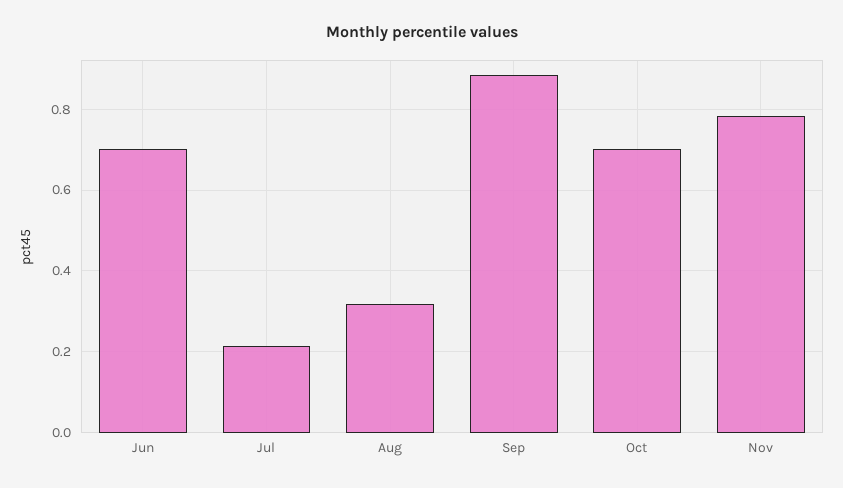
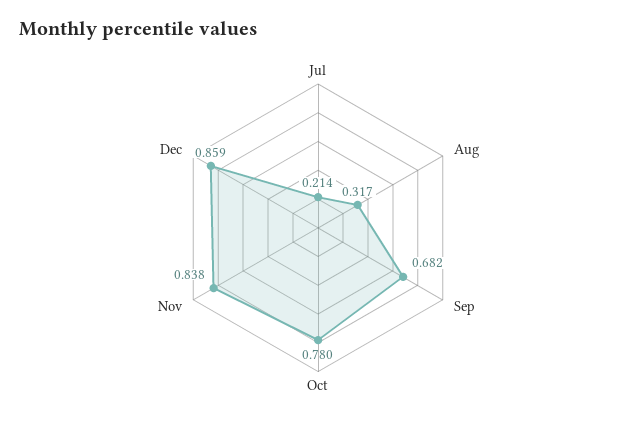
Jun: 0.7 -> none
Sep: 0.88 -> 0.682
Oct: 0.7 -> 0.78
Nov: 0.78 -> 0.838
Dec: none -> 0.859

